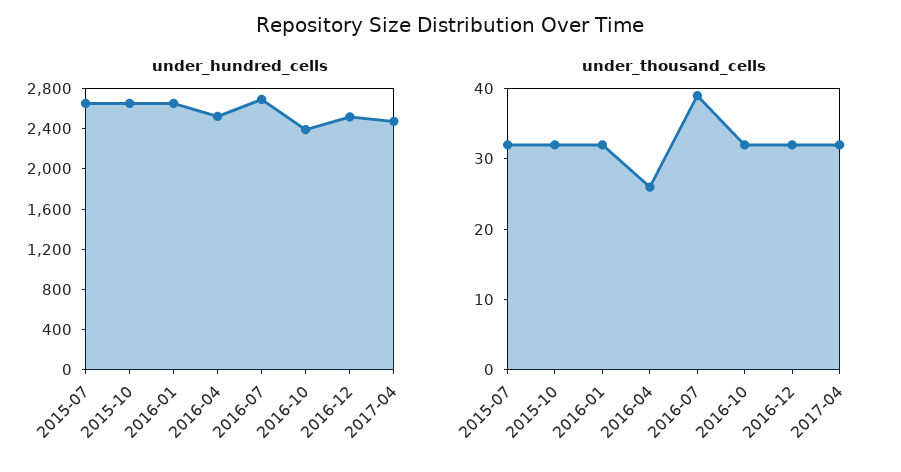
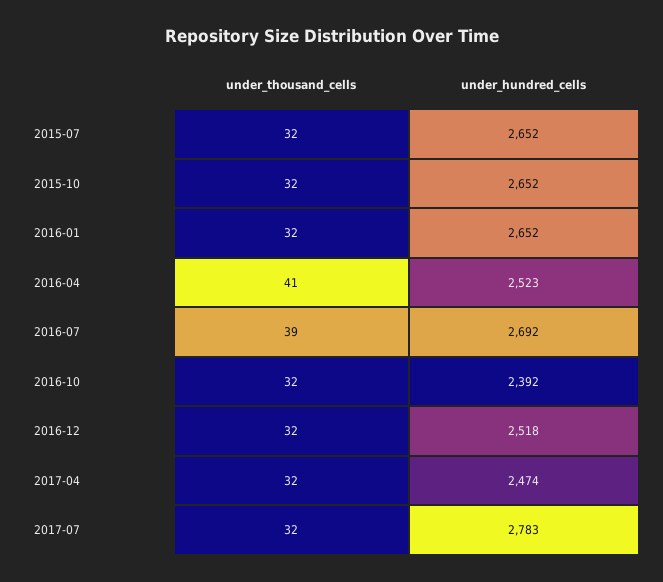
under_thousand_cells, 2016-04: 25 -> 41
under_thousand_cells, 2017-07: none -> 32
under_hundred_cells, 2017-07: none -> 2783

